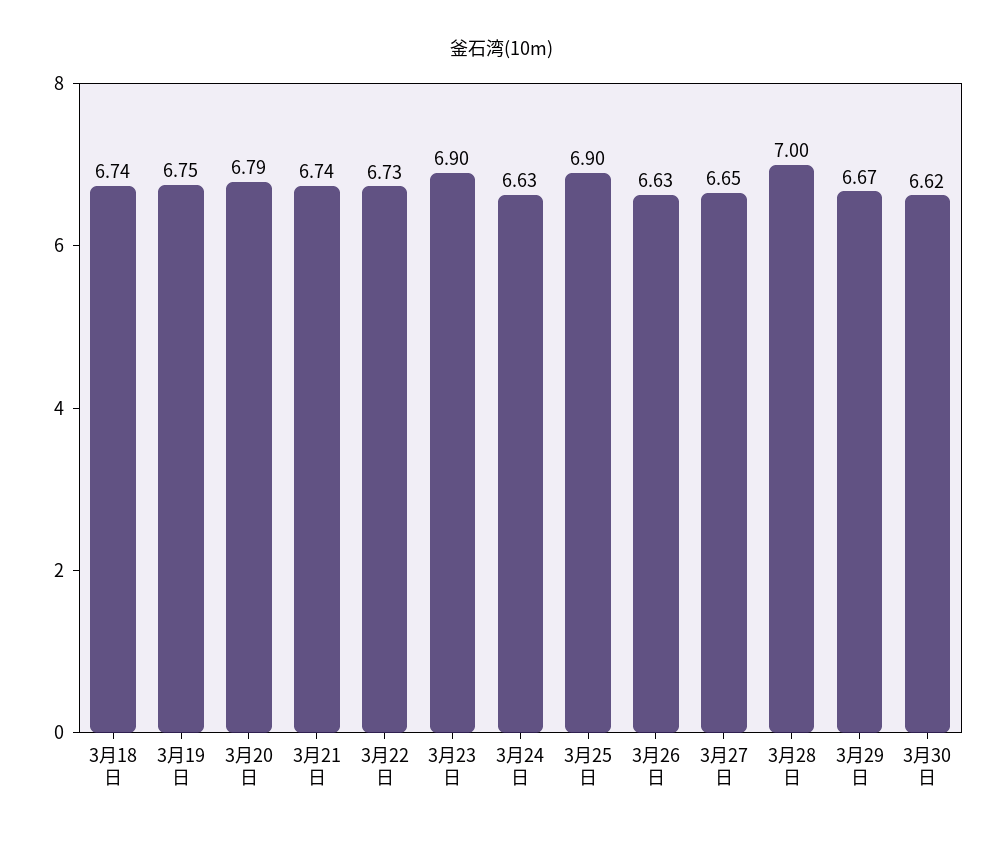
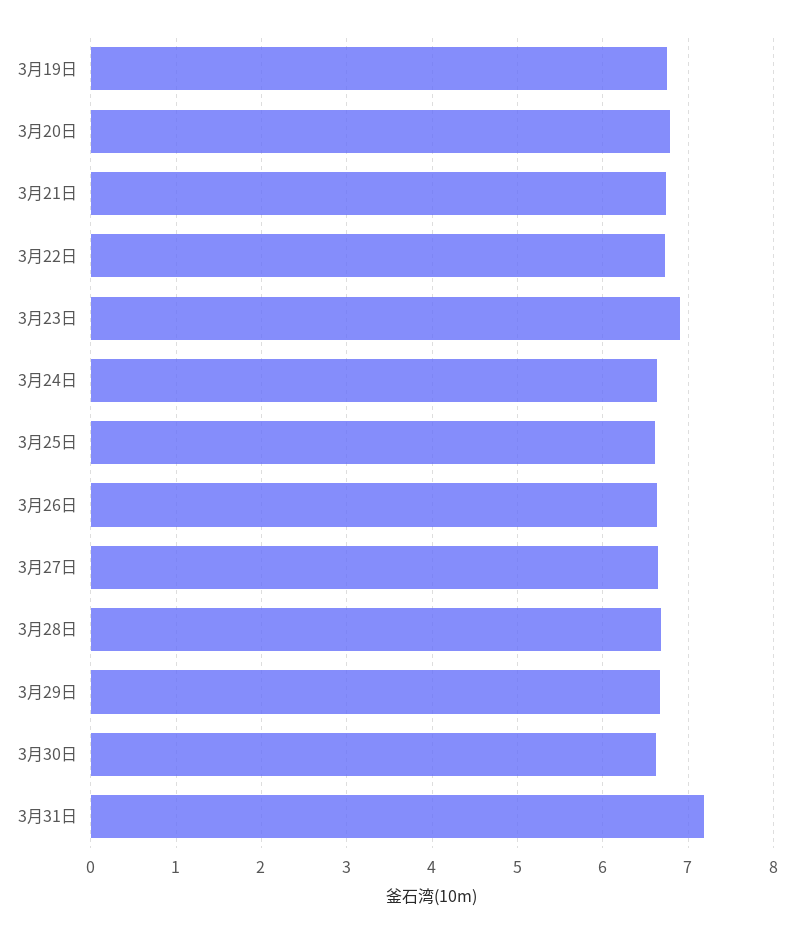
3月18日: 6.74 -> none
3月25日: 6.9 -> 6.6
3月28日: 7 -> 6.7
3月31日: none -> 7.2

